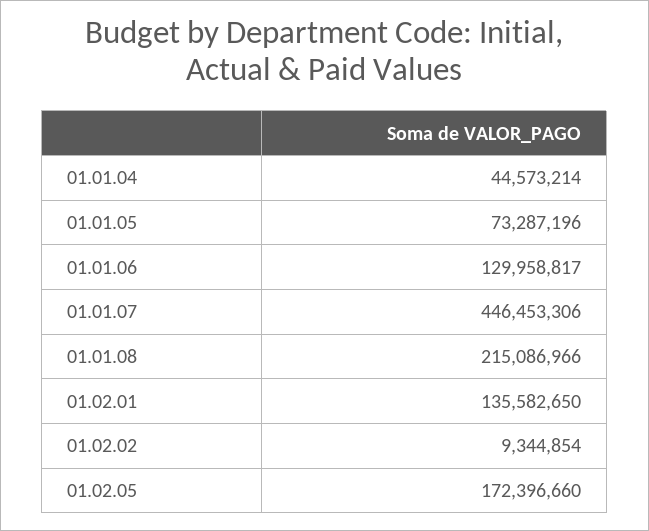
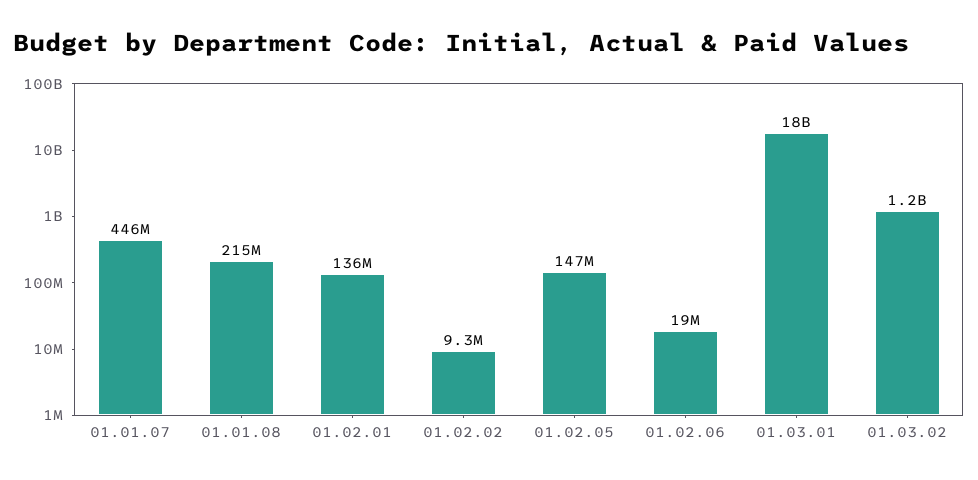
01.01.04: 44573214 -> none
01.01.05: 73287196 -> none
01.01.06: 129958817 -> none
01.02.05: 172396660 -> 147000000
01.02.06: none -> 19000000
01.03.01: none -> 18000000000
01.03.02: none -> 1200000000

